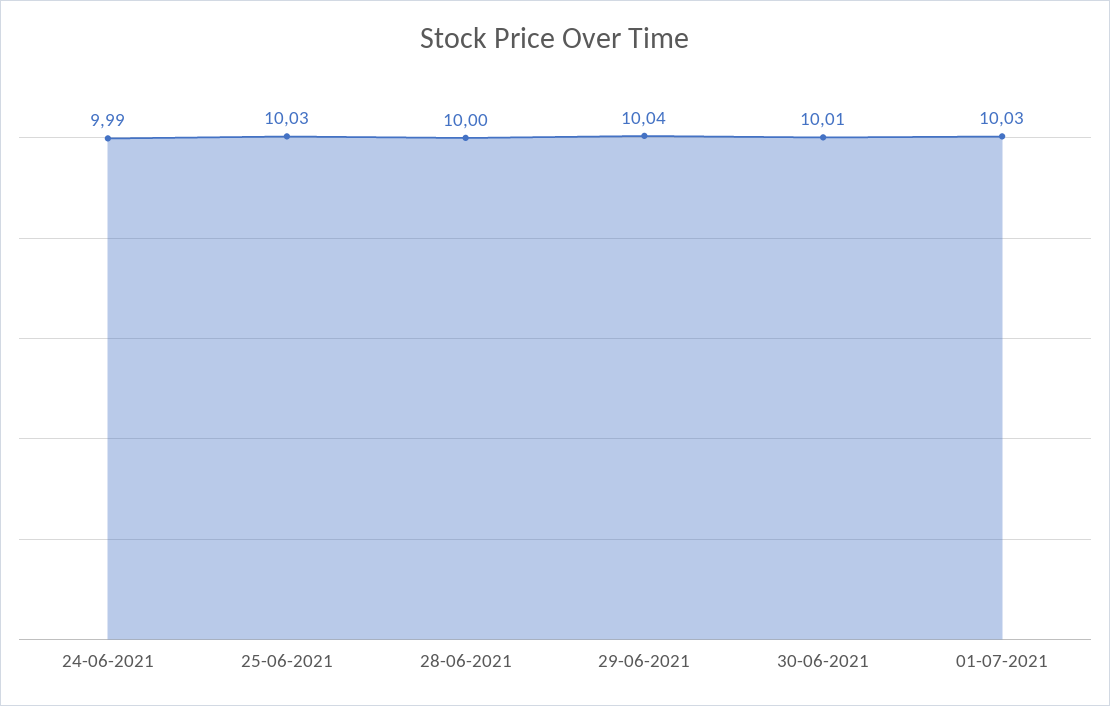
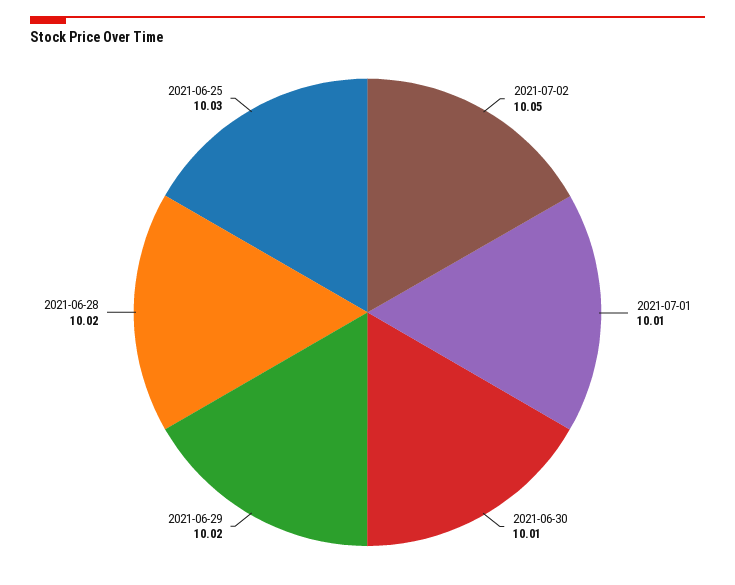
24-06-2021: 9.99 -> none
28-06-2021: 10 -> 10.02
29-06-2021: 10.04 -> 10.02
01-07-2021: 10.03 -> 10.01
2021-07-02: none -> 10.05

